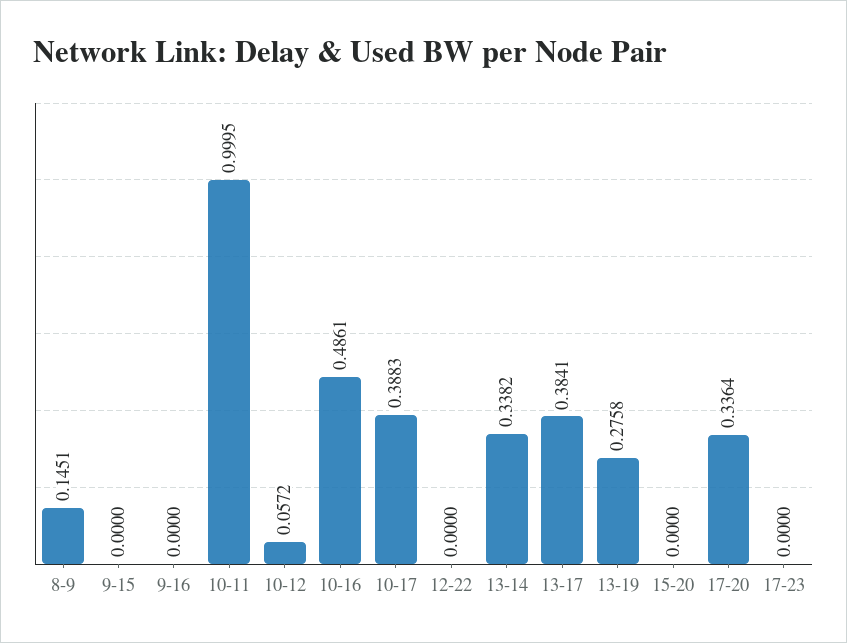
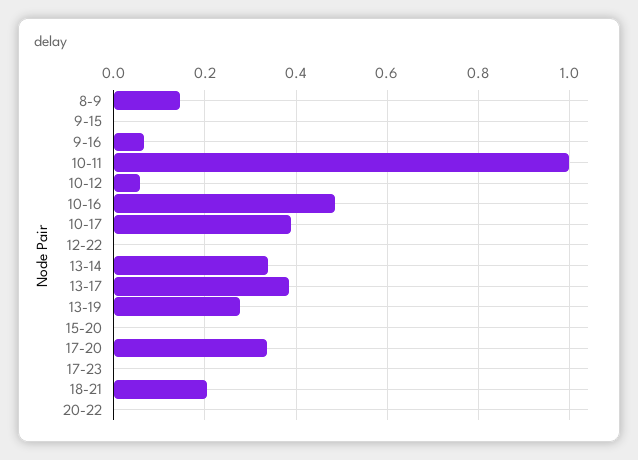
9-16: 0 -> 0.06
18-21: none -> 0.2
20-22: none -> 0

